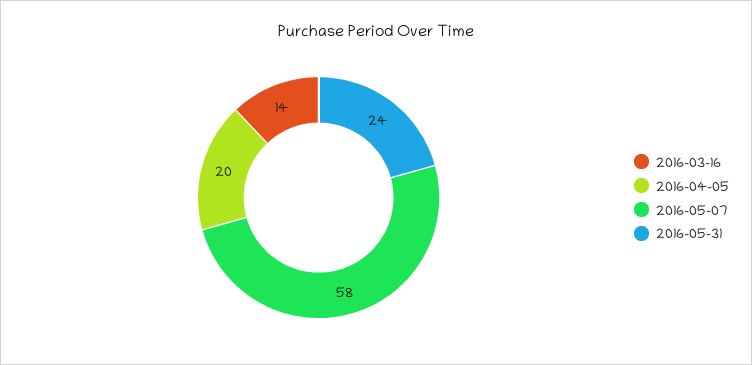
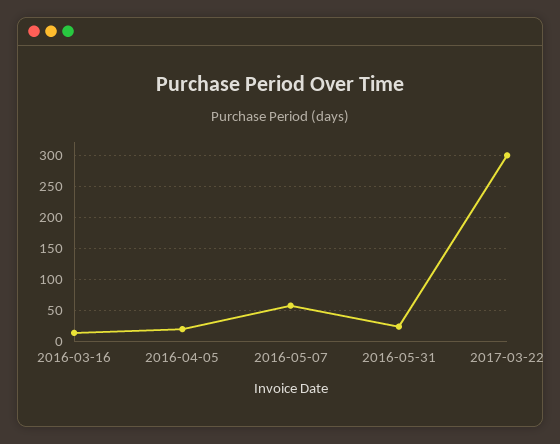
2017-03-22: none -> 300

